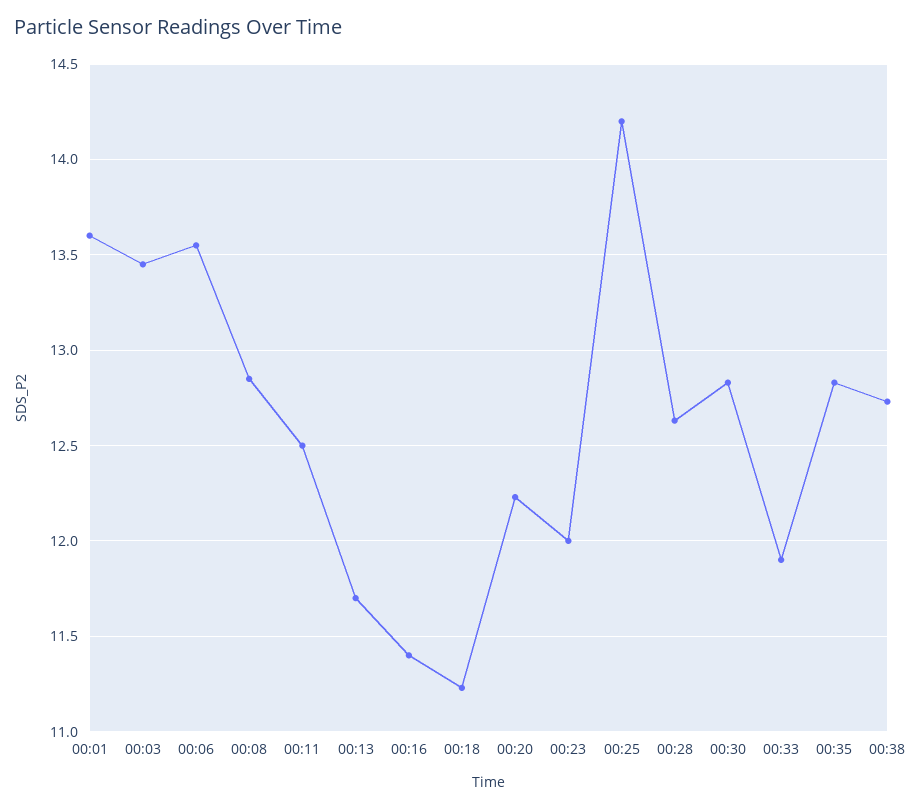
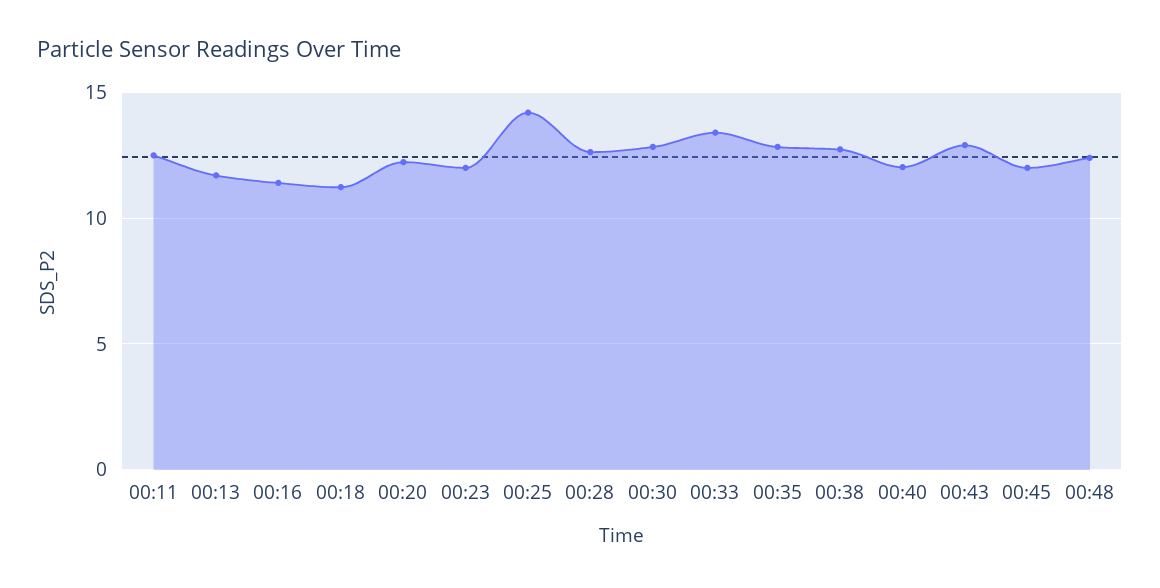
00:01: 13.6 -> none
00:03: 13.45 -> none
00:06: 13.55 -> none
00:08: 12.85 -> none
00:33: 11.9 -> 13.5
00:40: none -> 12
00:43: none -> 13
00:45: none -> 12
00:48: none -> 12.5

